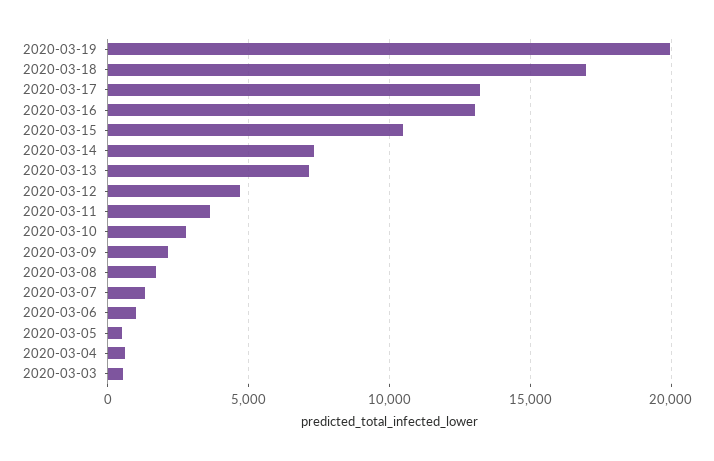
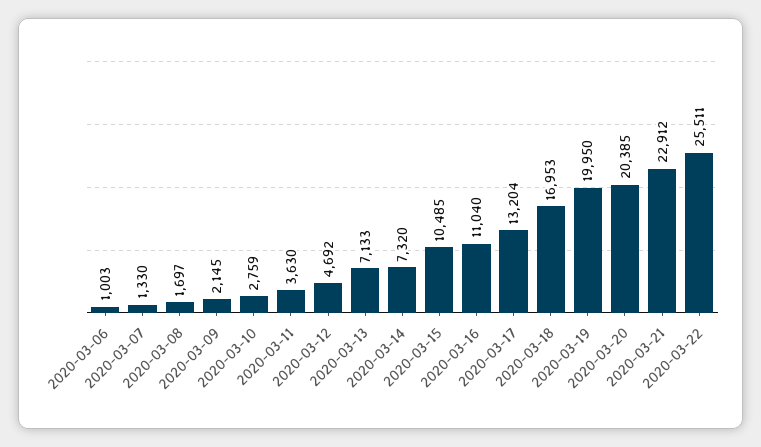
2020-03-16: 13000 -> 11040
2020-03-05: 500 -> none
2020-03-04: 500 -> none
2020-03-03: 500 -> none
2020-03-20: none -> 20385
2020-03-21: none -> 22912
2020-03-22: none -> 25511

